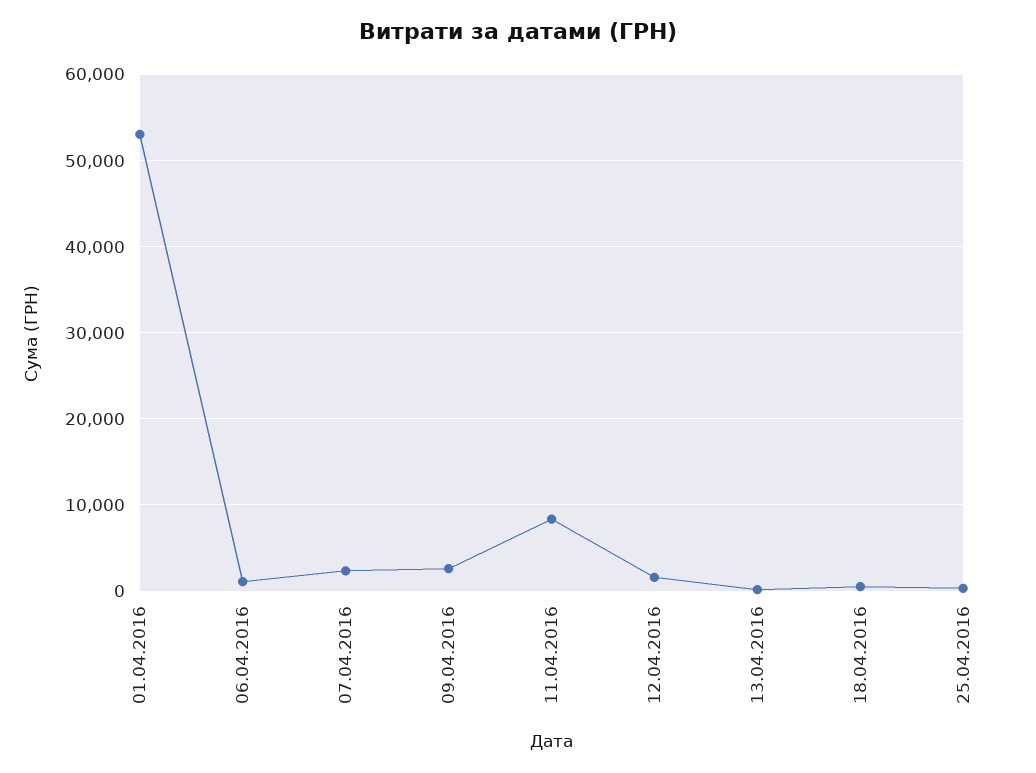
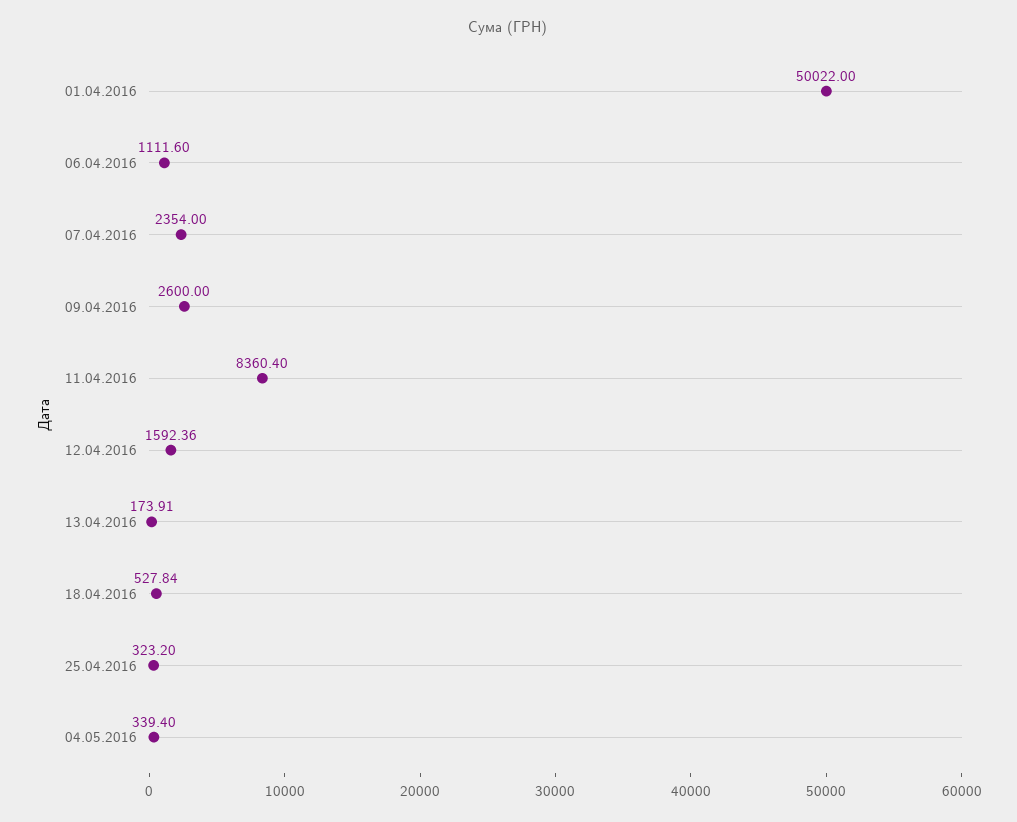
01.04.2016: 53000 -> 50022
04.05.2016: none -> 339.4

